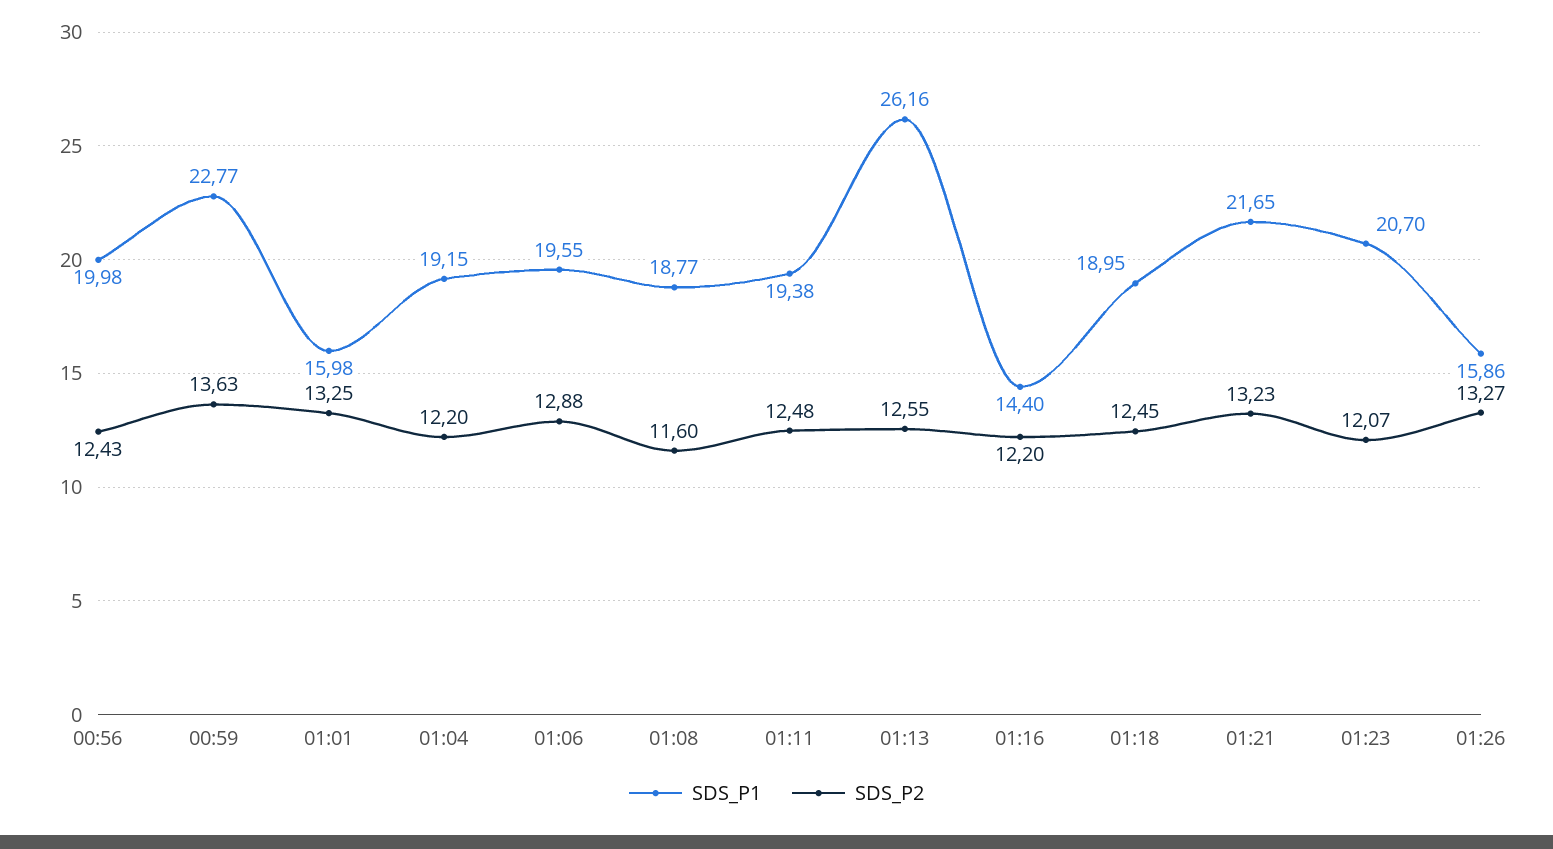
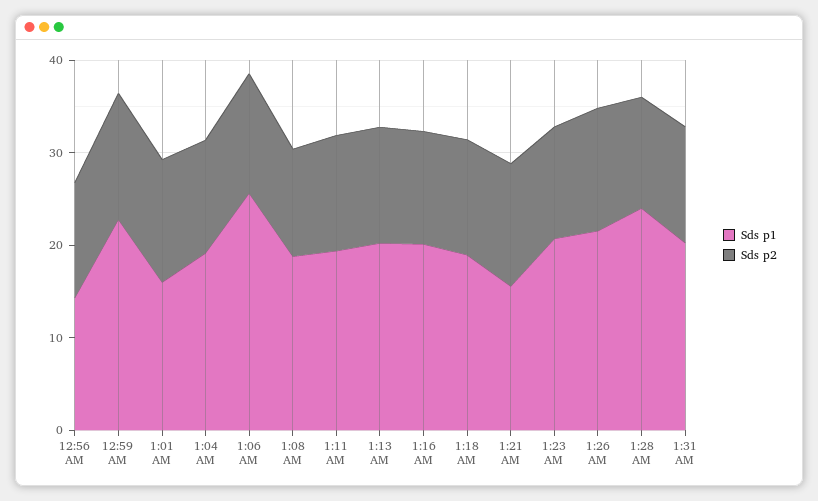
SDS_P1, 00:56: 19.98 -> 14
SDS_P1, 01:06: 19.55 -> 26
SDS_P1, 01:13: 26.16 -> 20
SDS_P1, 01:16: 14.4 -> 20
SDS_P1, 01:21: 21.65 -> 16
SDS_P1, 01:26: 15.86 -> 22
SDS_P1, 1:28 AM: none -> 24
SDS_P2, 1:28 AM: none -> 12
SDS_P1, 1:31 AM: none -> 20
SDS_P2, 1:31 AM: none -> 12

